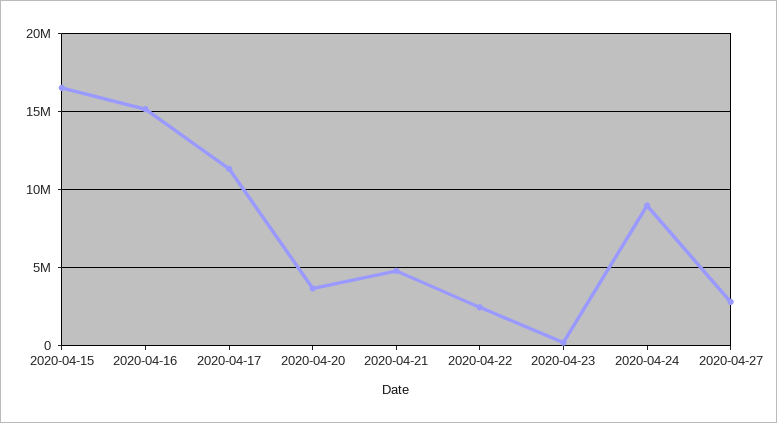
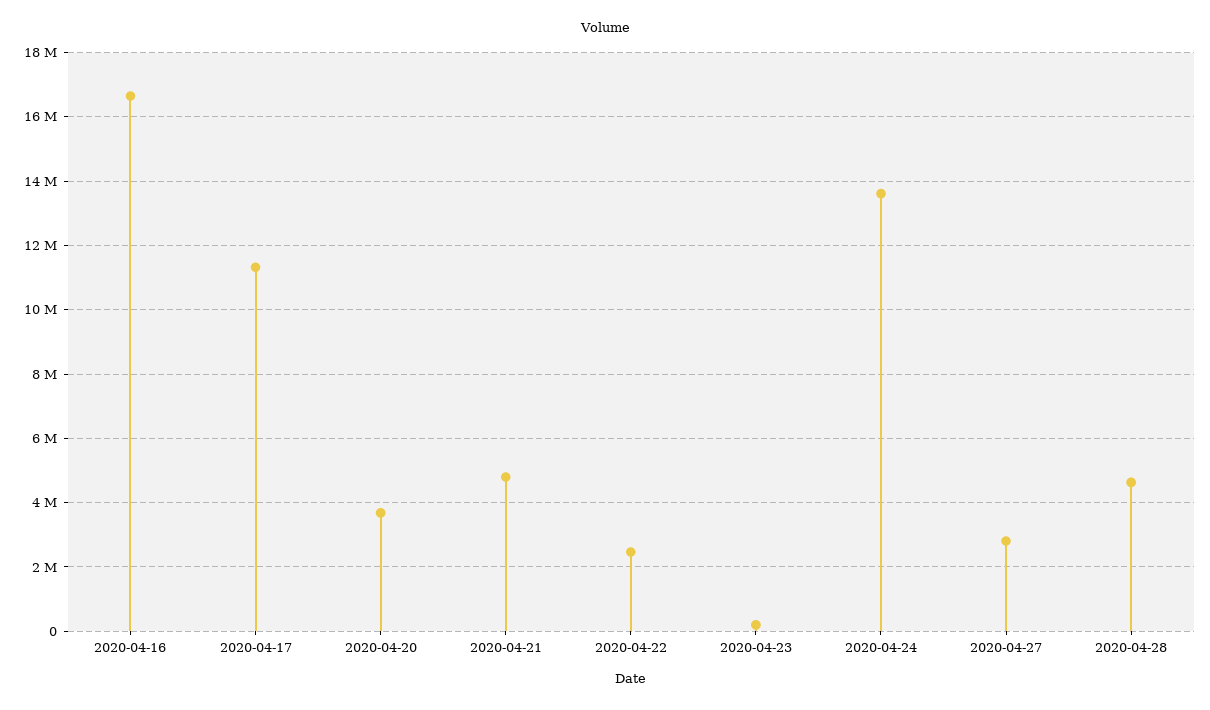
2020-04-15: 16500000 -> none
2020-04-16: 15000000 -> 16600000
2020-04-24: 9000000 -> 13600000
2020-04-28: none -> 4600000

